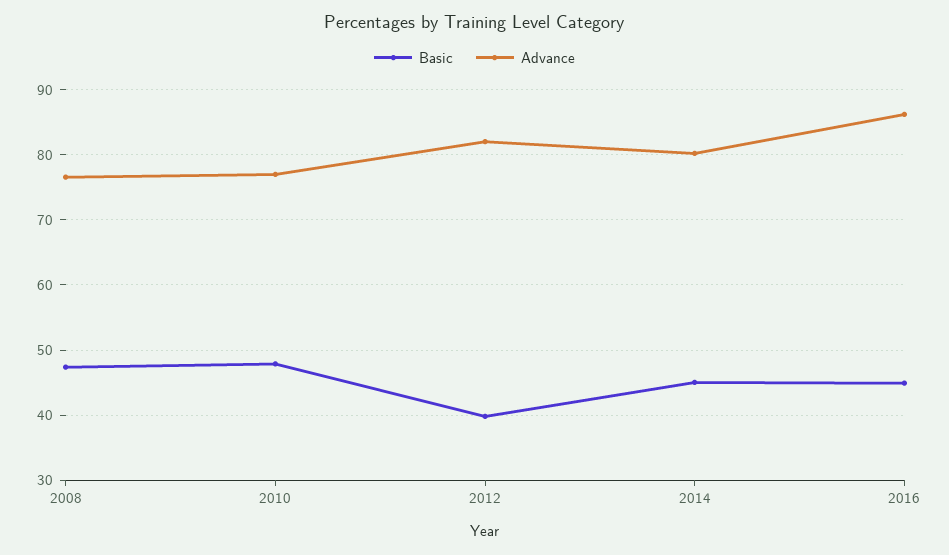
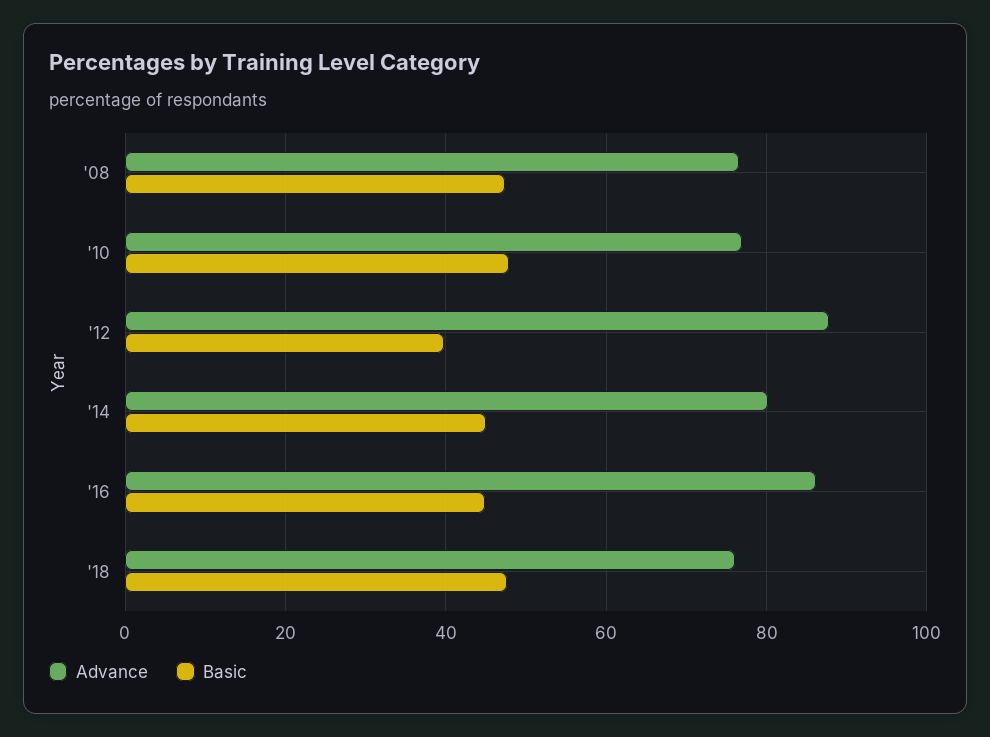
Advance, 2012: 82 -> 88
Advance, '18: none -> 76
Basic, '18: none -> 48

